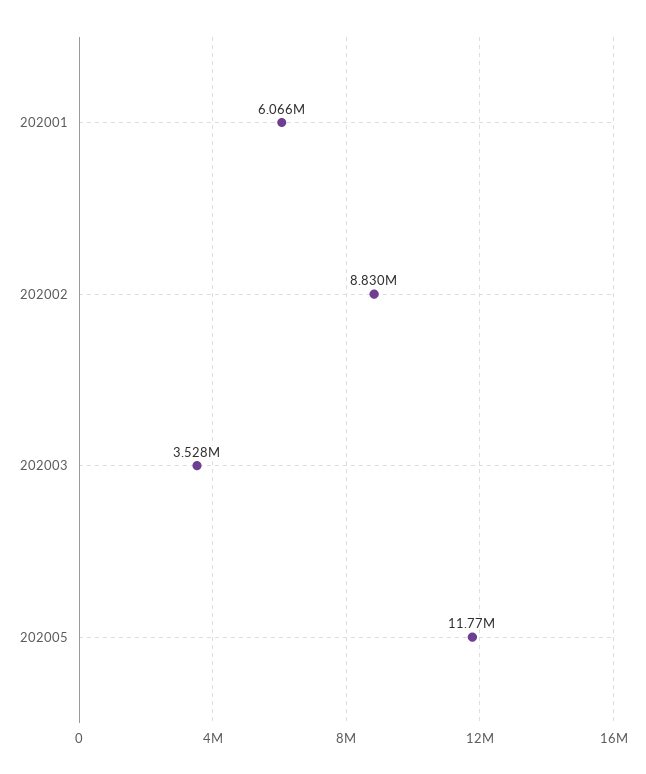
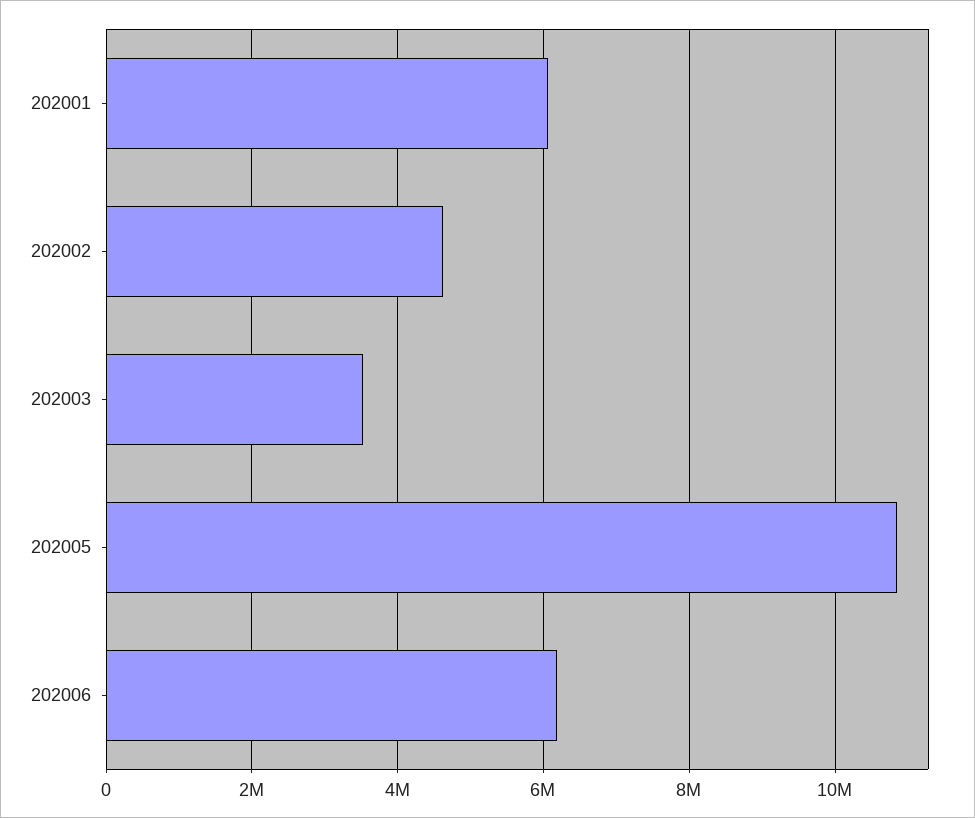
202002: 8830000 -> 4600000
202005: 11770000 -> 10800000
202006: none -> 6200000

